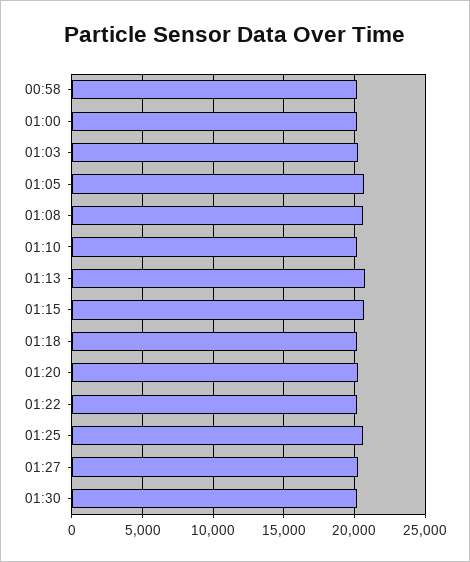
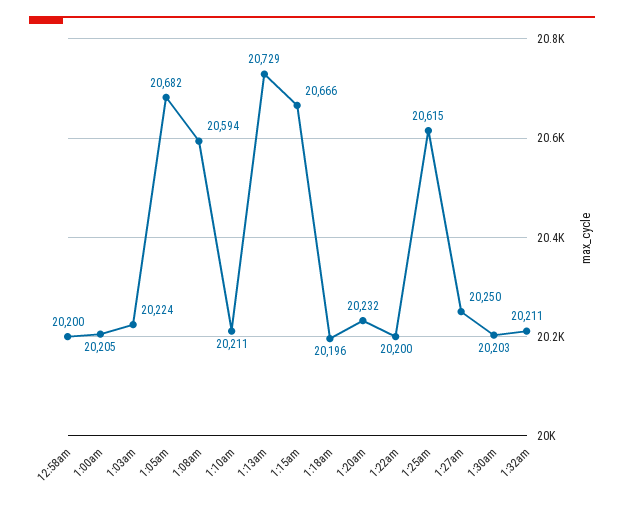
1:32am: none -> 20211

